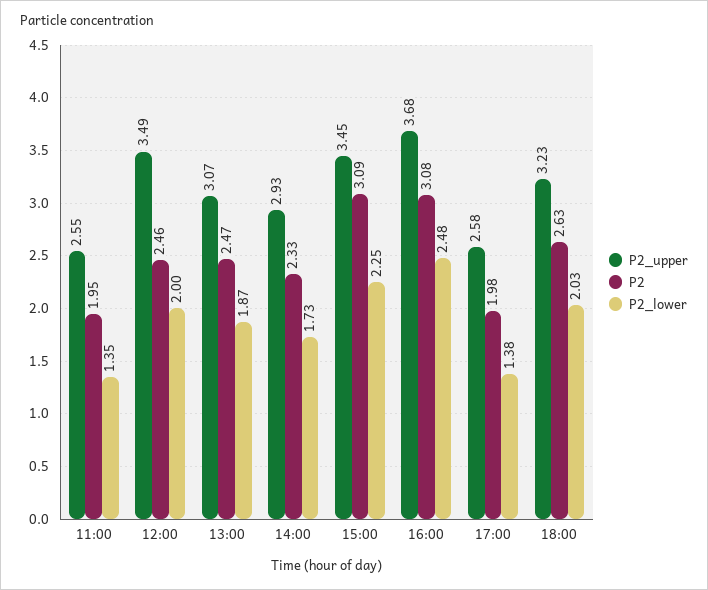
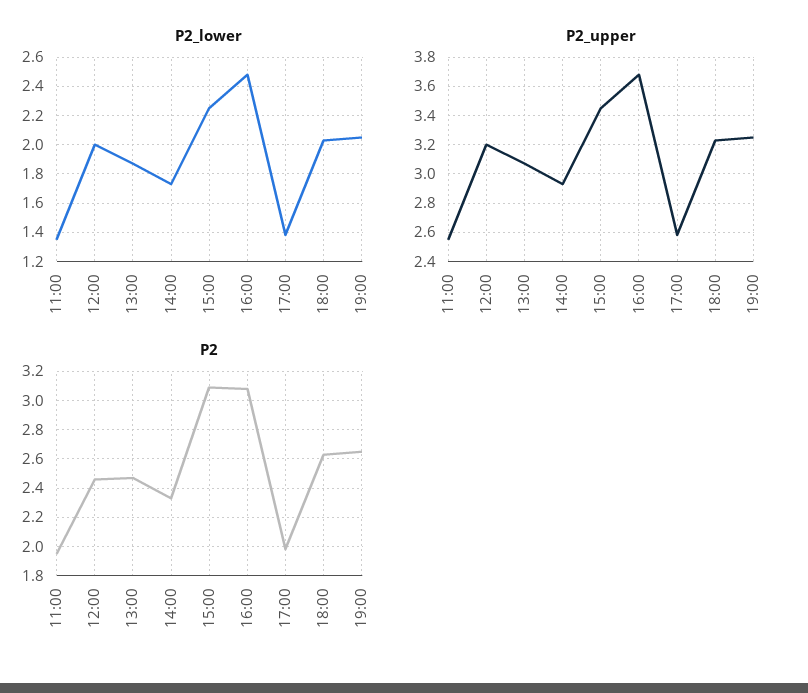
P2_upper, 12:00: 3.49 -> 3.2
P2_lower, 19:00: none -> 2.05
P2_upper, 19:00: none -> 3.25
P2, 19:00: none -> 2.65

